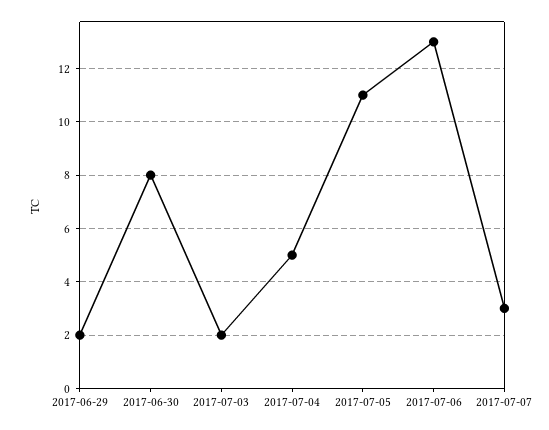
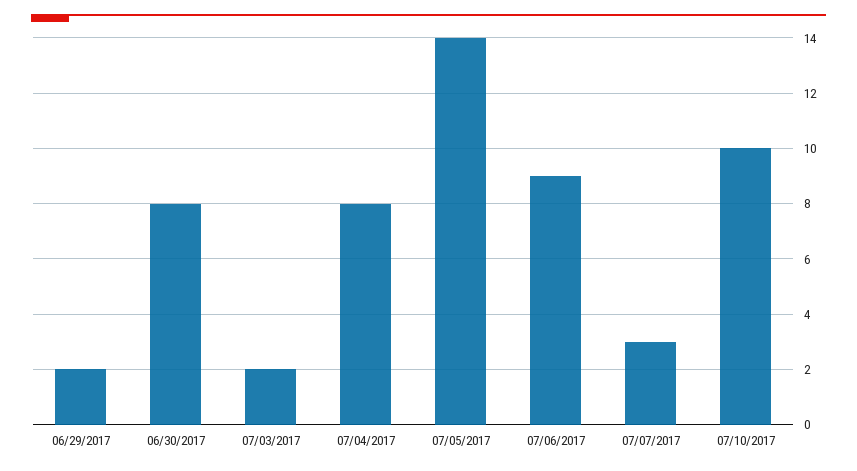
2017-07-04: 5 -> 8
2017-07-05: 11 -> 14
2017-07-06: 13 -> 9
07/10/2017: none -> 10

